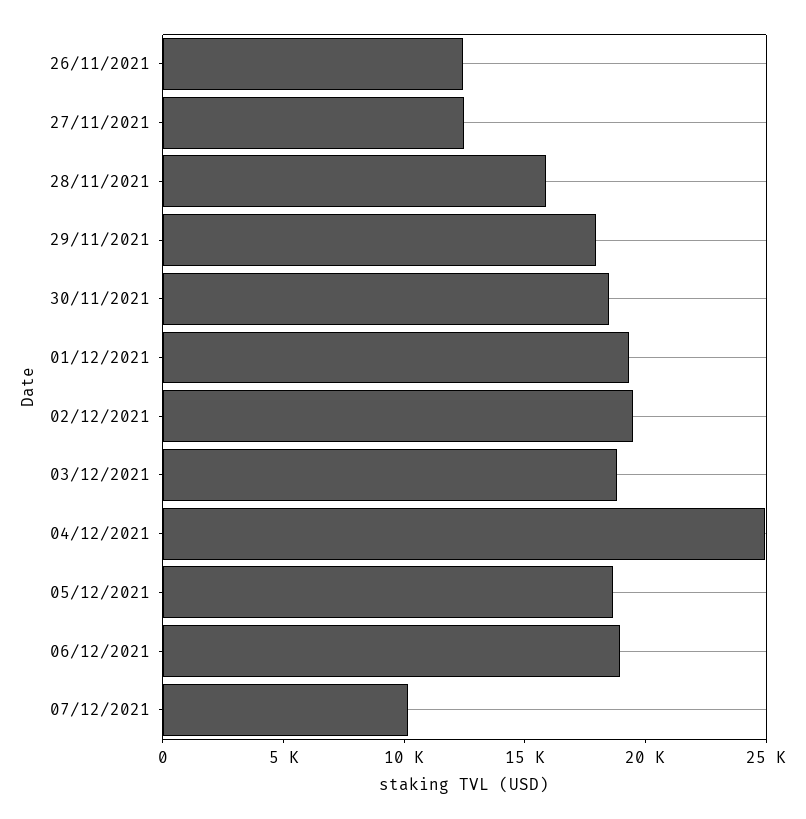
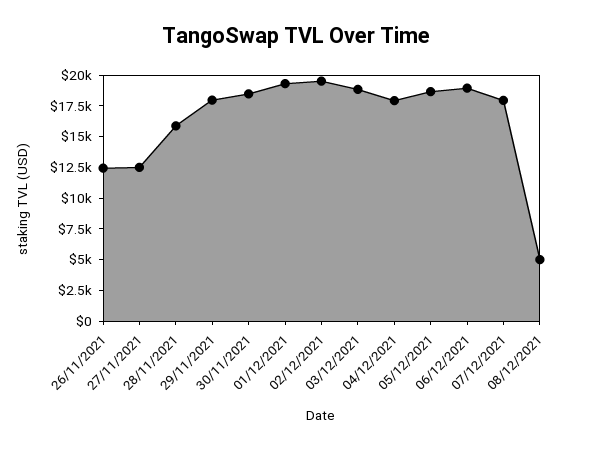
04/12/2021: 25000 -> 17500
07/12/2021: 10000 -> 17500
08/12/2021: none -> 5000

